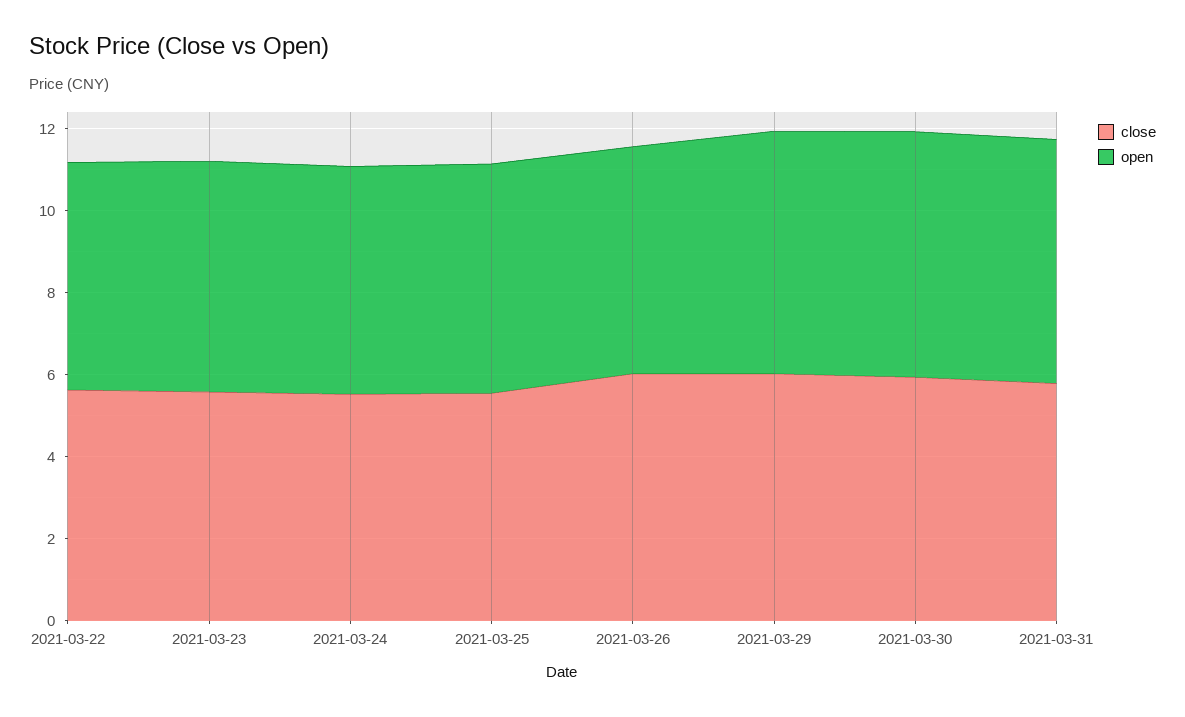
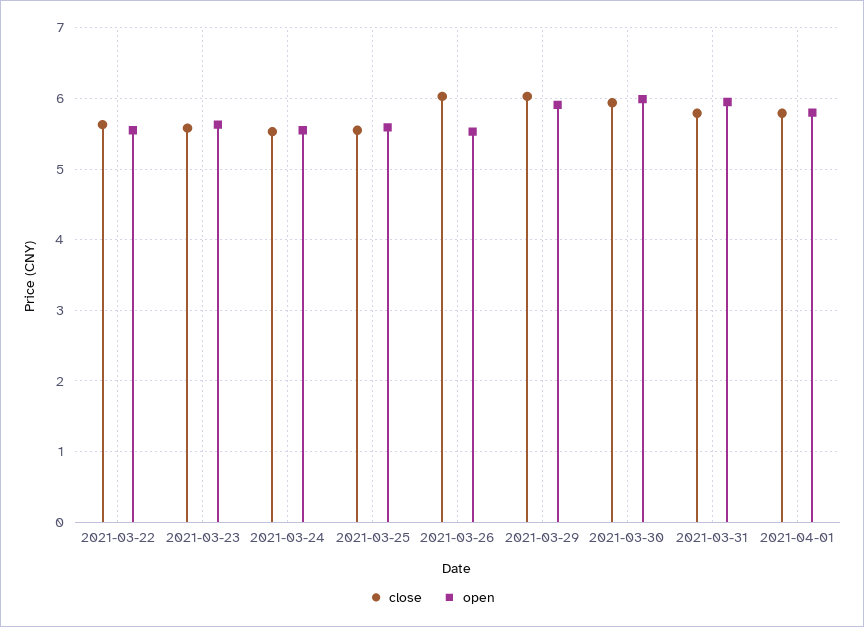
close, 2021-04-01: none -> 5.8
open, 2021-04-01: none -> 5.8

